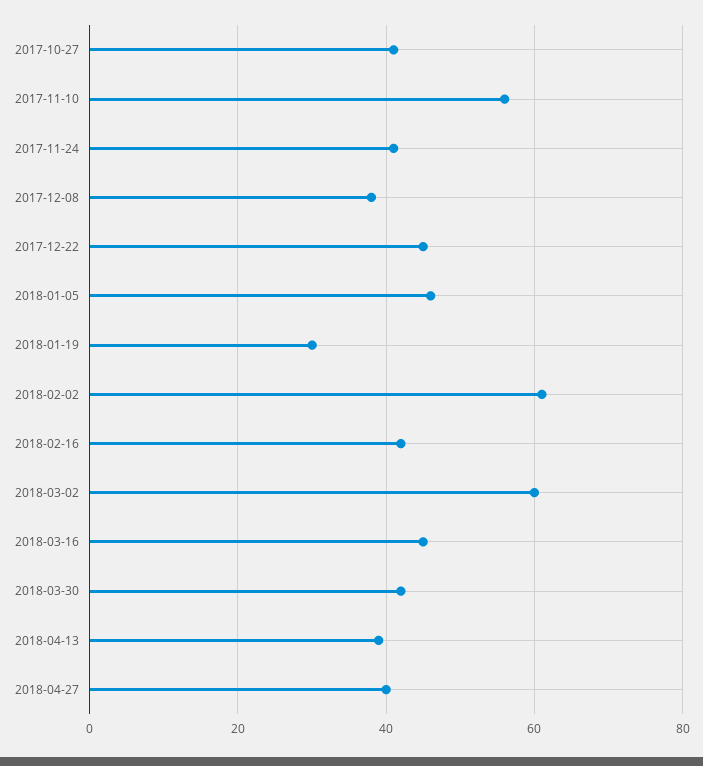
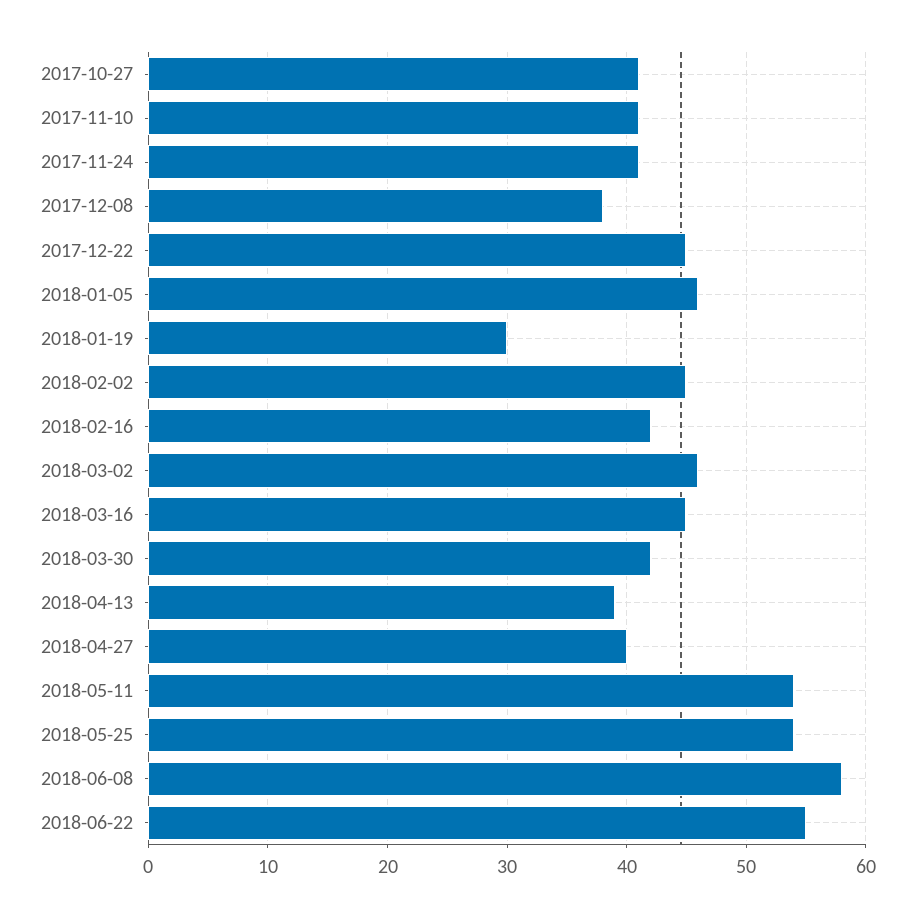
2017-11-10: 55 -> 41
2018-02-02: 60 -> 45
2018-03-02: 60 -> 46
2018-05-11: none -> 54
2018-05-25: none -> 54
2018-06-08: none -> 58
2018-06-22: none -> 55

